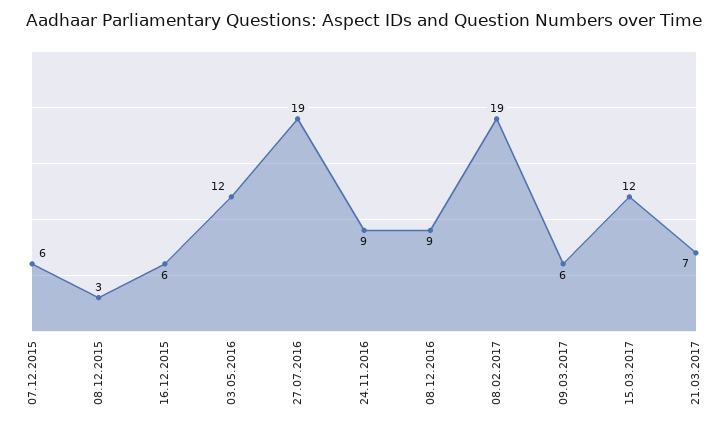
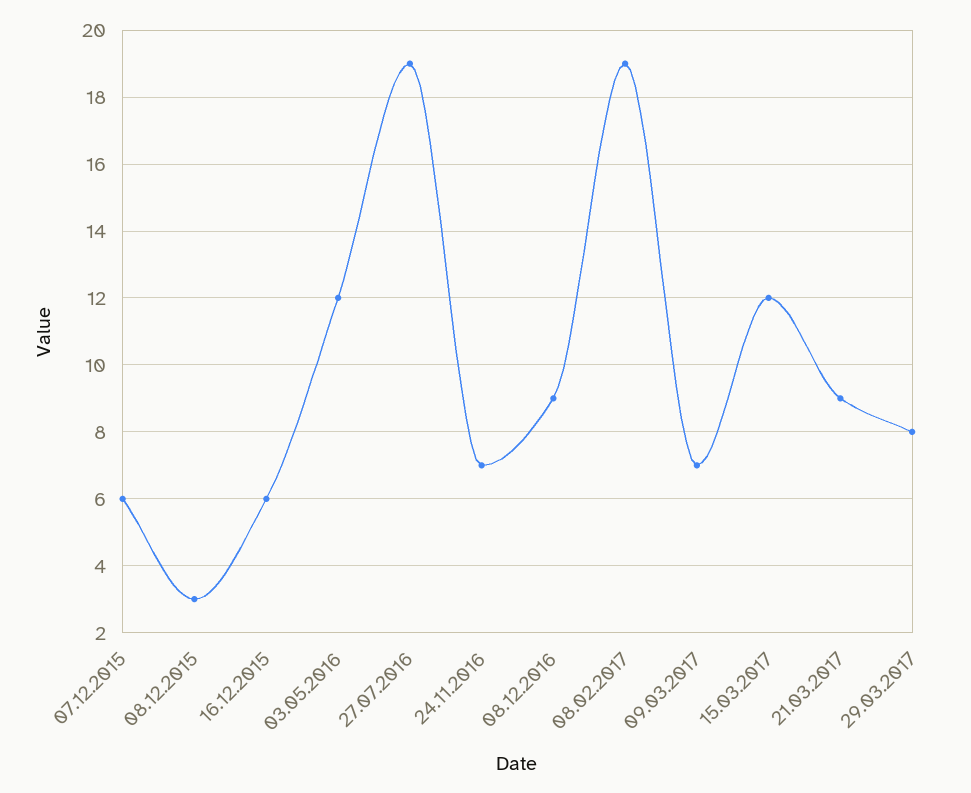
24.11.2016: 9 -> 7
09.03.2017: 6 -> 7
21.03.2017: 7 -> 9
29.03.2017: none -> 8

